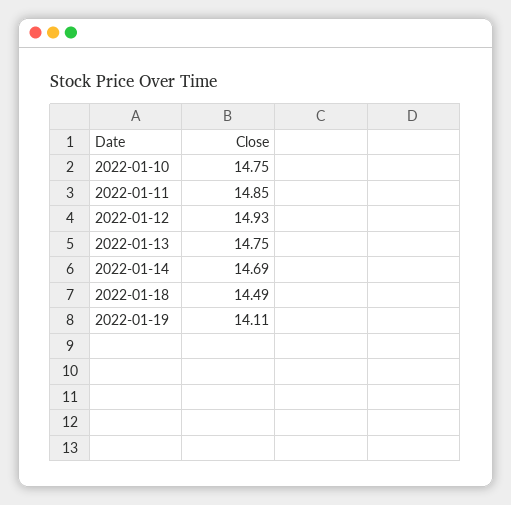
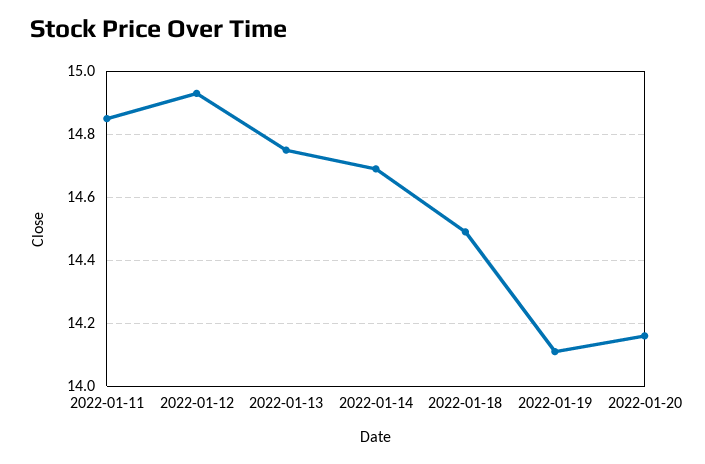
2022-01-10: 14.75 -> none
2022-01-20: none -> 14.15

